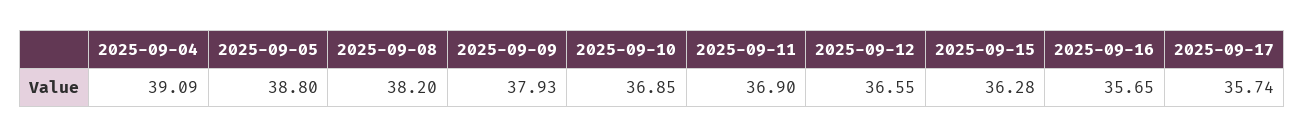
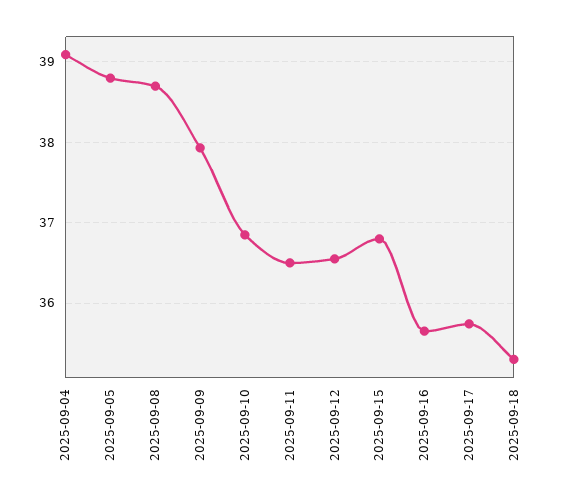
2025-09-08: 38.2 -> 38.7
2025-09-11: 36.9 -> 36.5
2025-09-15: 36.28 -> 36.8
2025-09-18: none -> 35.3

